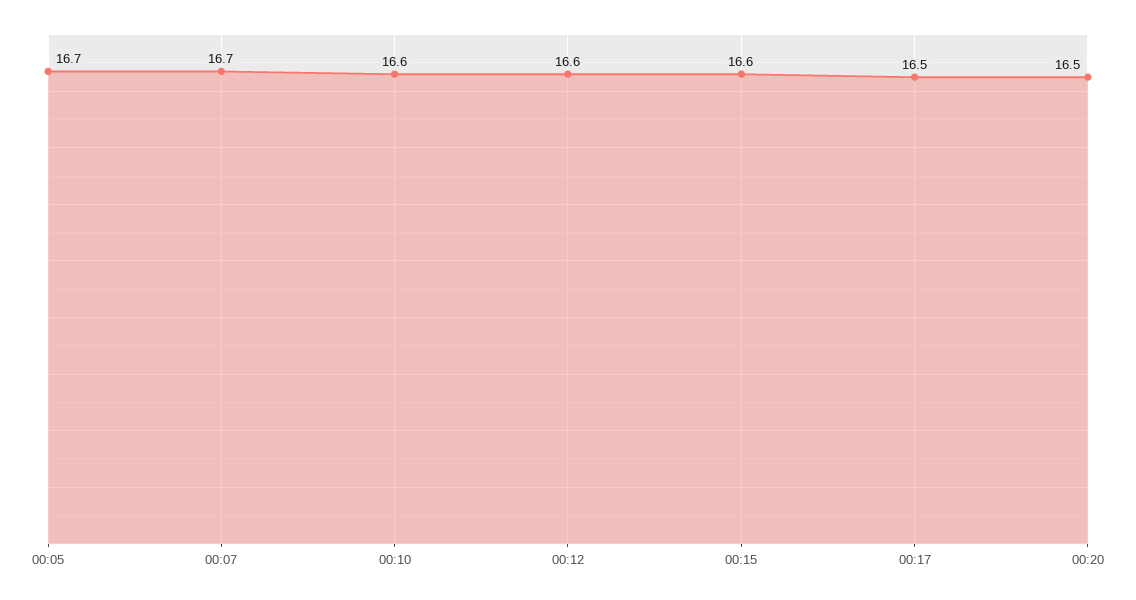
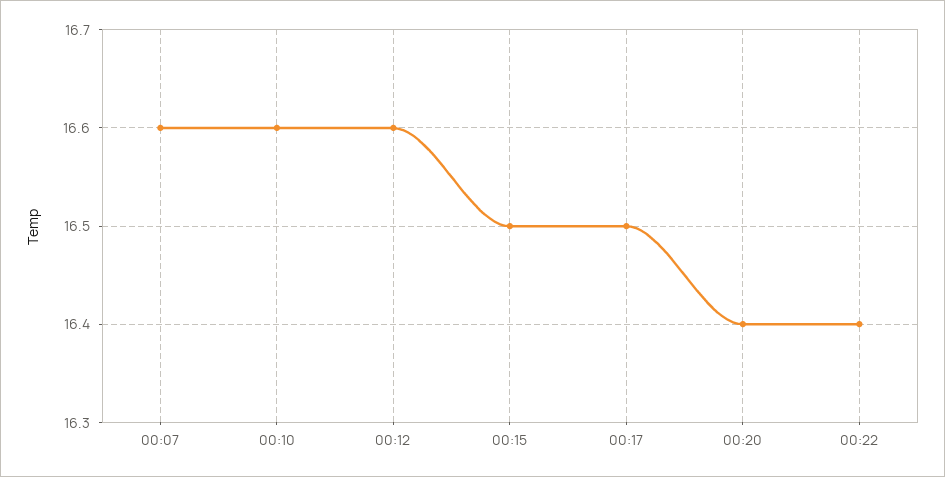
00:05: 16.7 -> none
00:07: 16.7 -> 16.6
00:15: 16.6 -> 16.5
00:20: 16.5 -> 16.4
00:22: none -> 16.4

